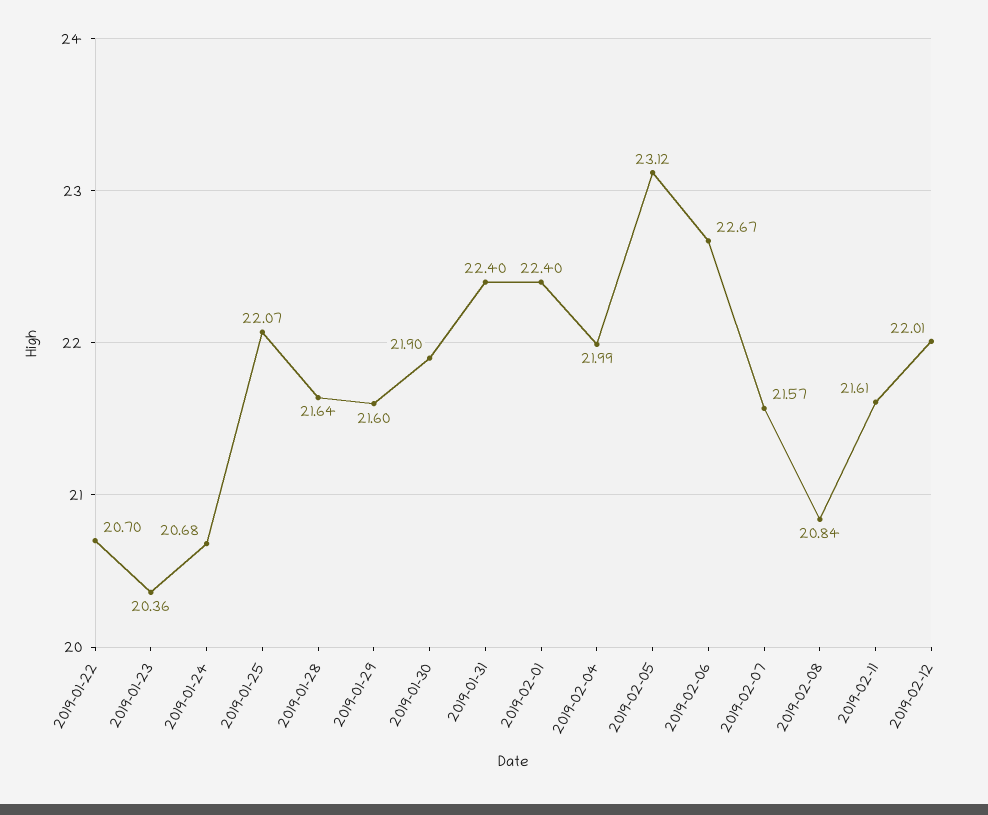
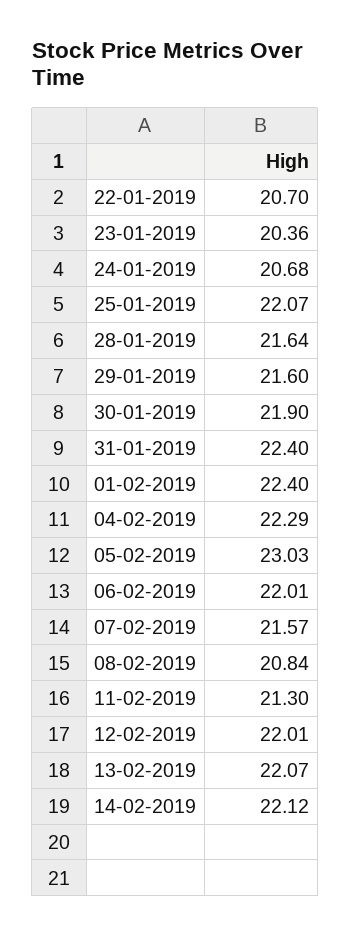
2019-02-04: 21.99 -> 22.29
2019-02-05: 23.12 -> 23.03
2019-02-06: 22.67 -> 22.01
2019-02-11: 21.61 -> 21.3
13-02-2019: none -> 22.07
14-02-2019: none -> 22.12

